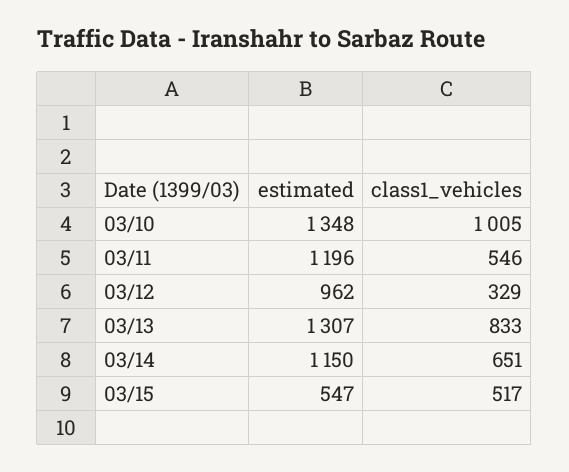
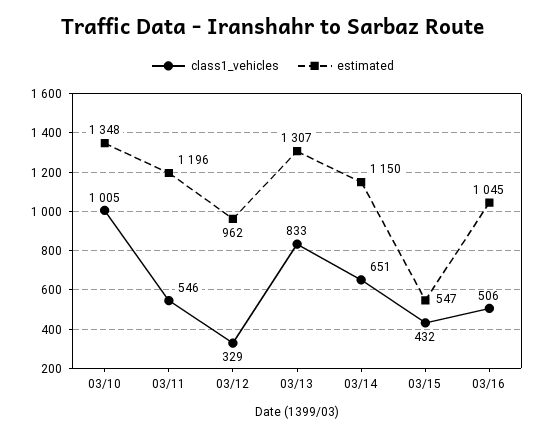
class1_vehicles, 03/15: 517 -> 432
class1_vehicles, 03/16: none -> 506
estimated, 03/16: none -> 1045

